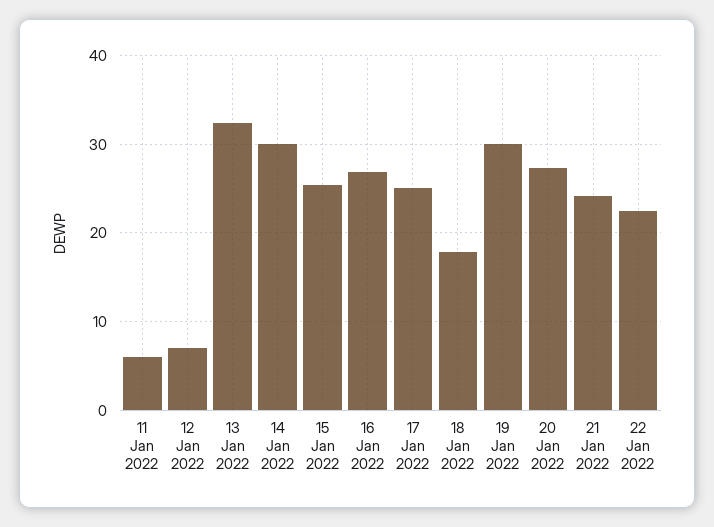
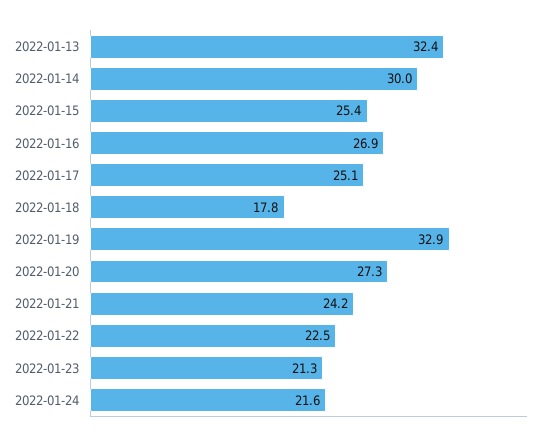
11 Jan 2022: 6 -> none
12 Jan 2022: 7 -> none
19 Jan 2022: 30 -> 32.9
2022-01-23: none -> 21.3
2022-01-24: none -> 21.6

